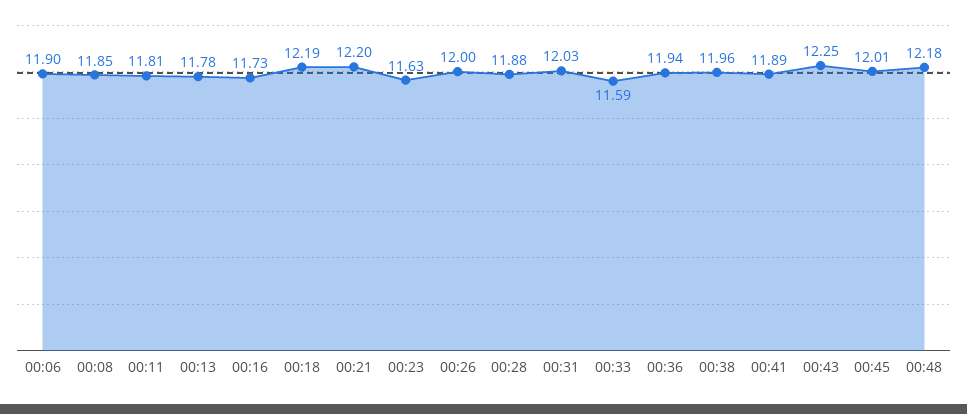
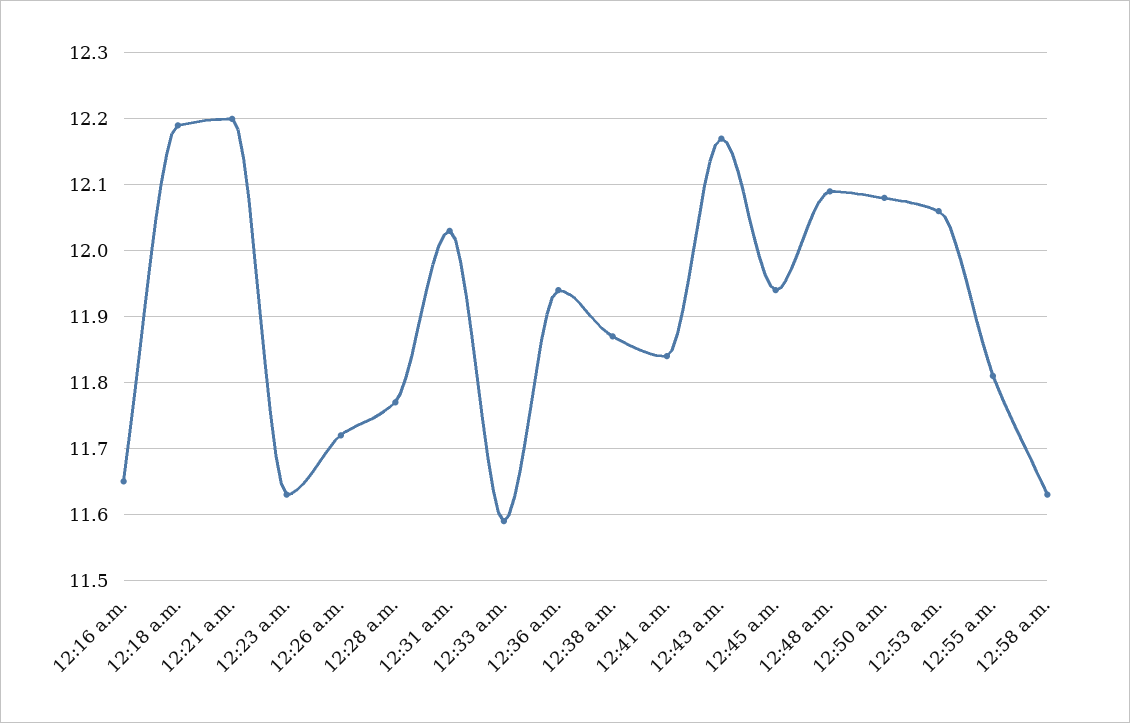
00:06: 11.9 -> none
00:08: 11.85 -> none
00:11: 11.81 -> none
00:13: 11.78 -> none
00:16: 11.73 -> 11.65
00:26: 12 -> 11.72
00:28: 11.88 -> 11.77
00:38: 11.96 -> 11.87
00:41: 11.89 -> 11.84
00:43: 12.25 -> 12.17
00:45: 12.01 -> 11.94
00:48: 12.18 -> 12.09
12:50 a.m.: none -> 12.08
12:53 a.m.: none -> 12.06
12:55 a.m.: none -> 11.81
12:58 a.m.: none -> 11.63

